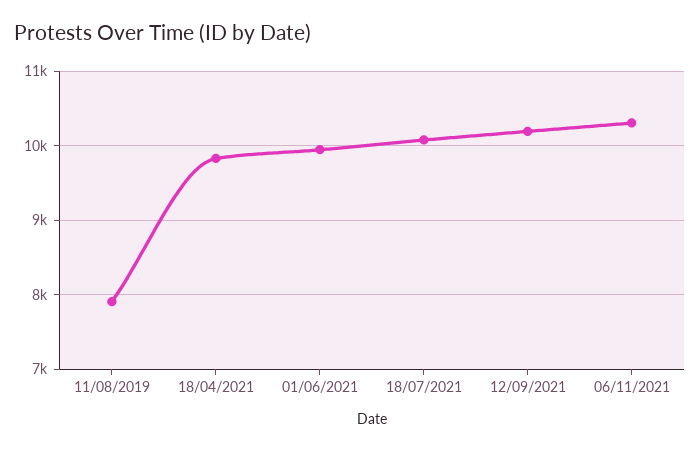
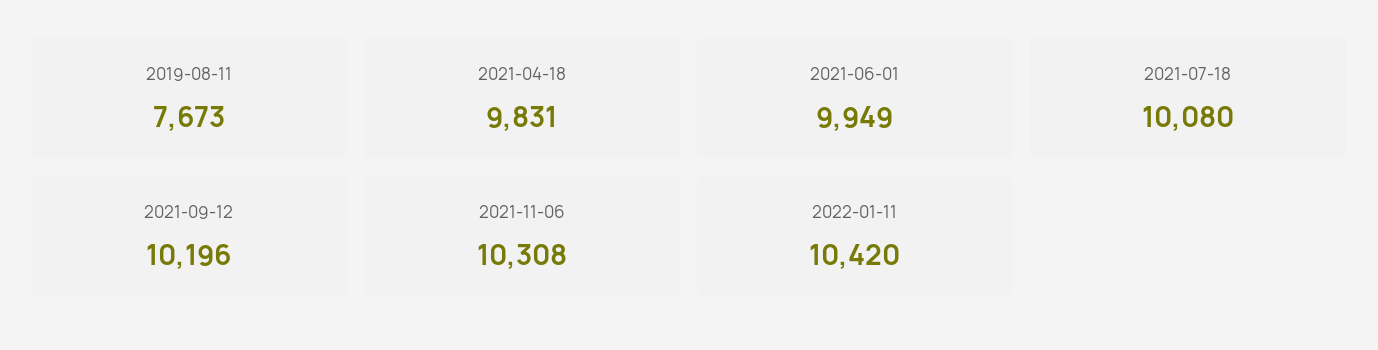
11/08/2019: 7900 -> 7673
2022-01-11: none -> 10420

